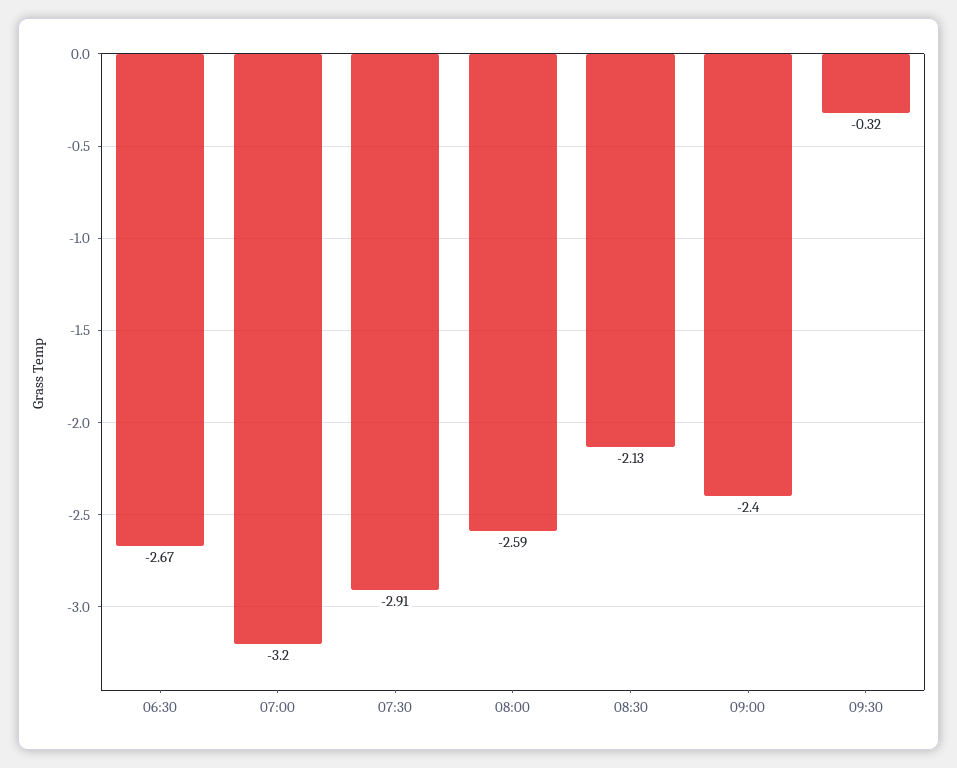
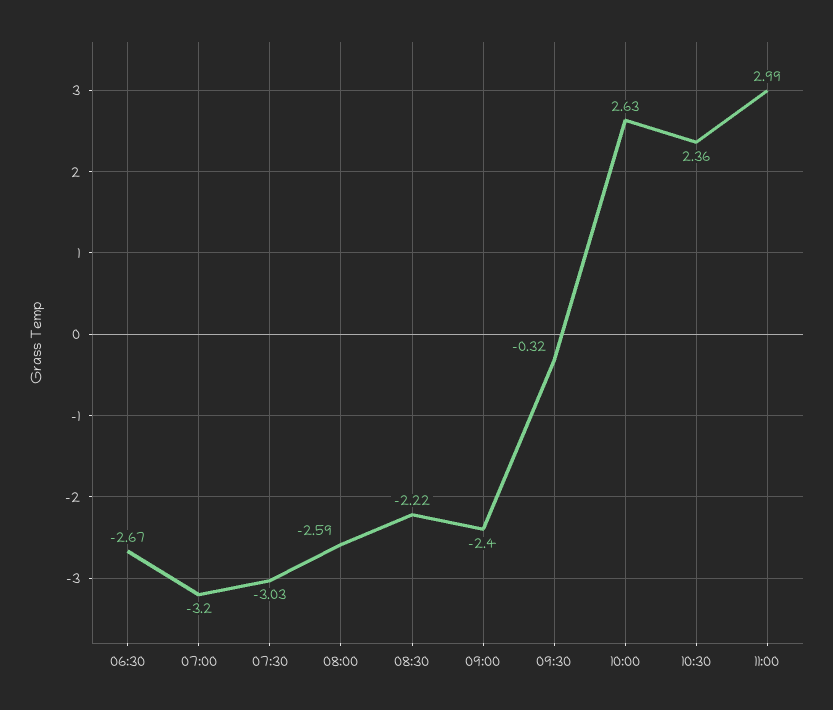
07:30: -2.91 -> -3.03
08:30: -2.13 -> -2.22
10:00: none -> 2.63
10:30: none -> 2.36
11:00: none -> 2.99

